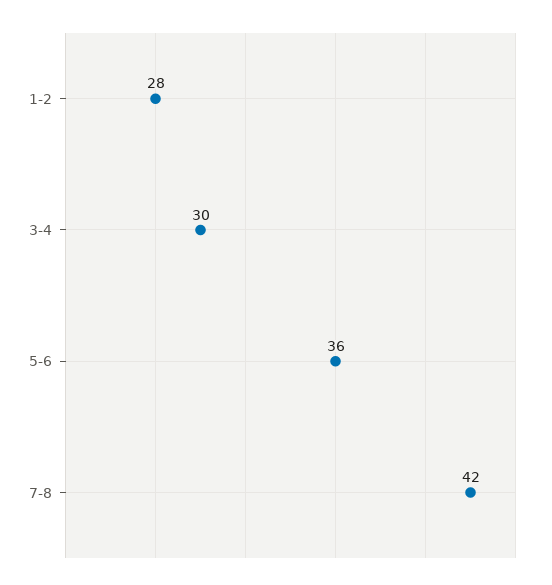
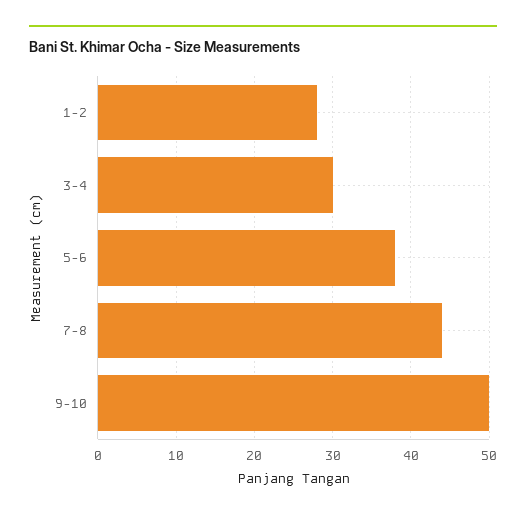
5-6: 36 -> 38
7-8: 42 -> 44
9-10: none -> 50

